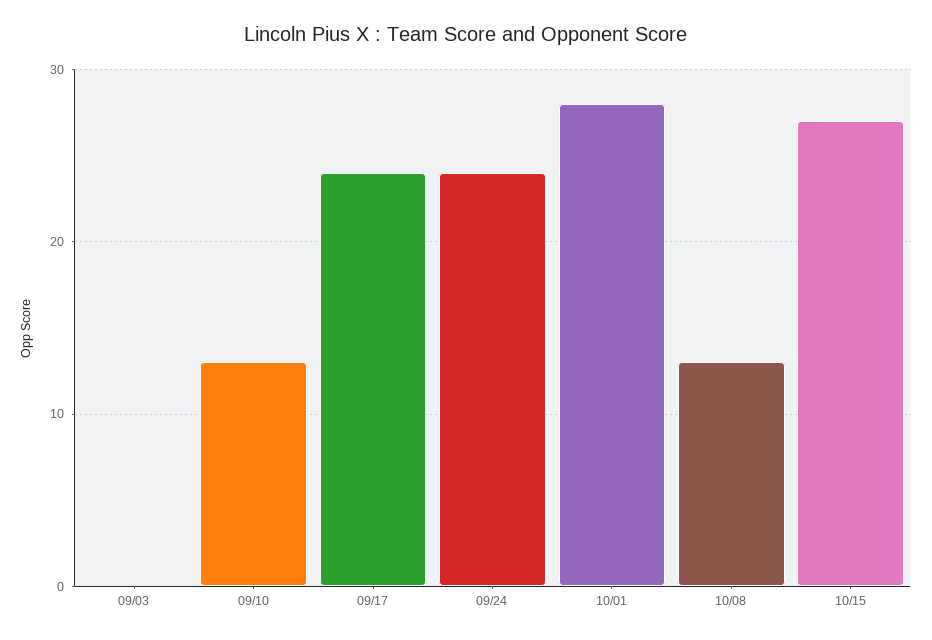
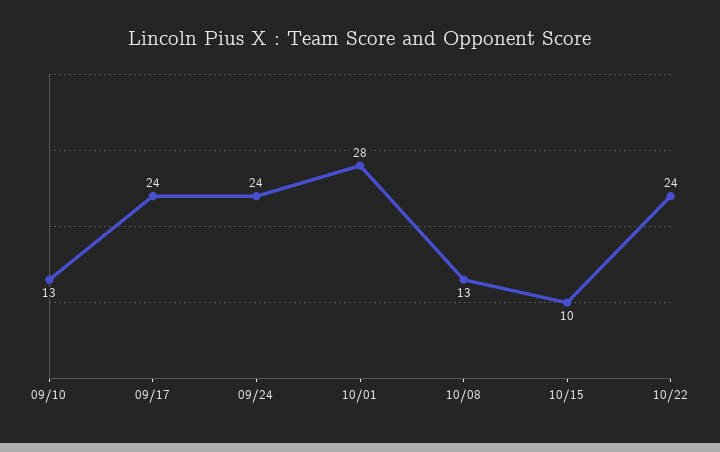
09/03: 0 -> none
10/15: 27 -> 10
10/22: none -> 24

